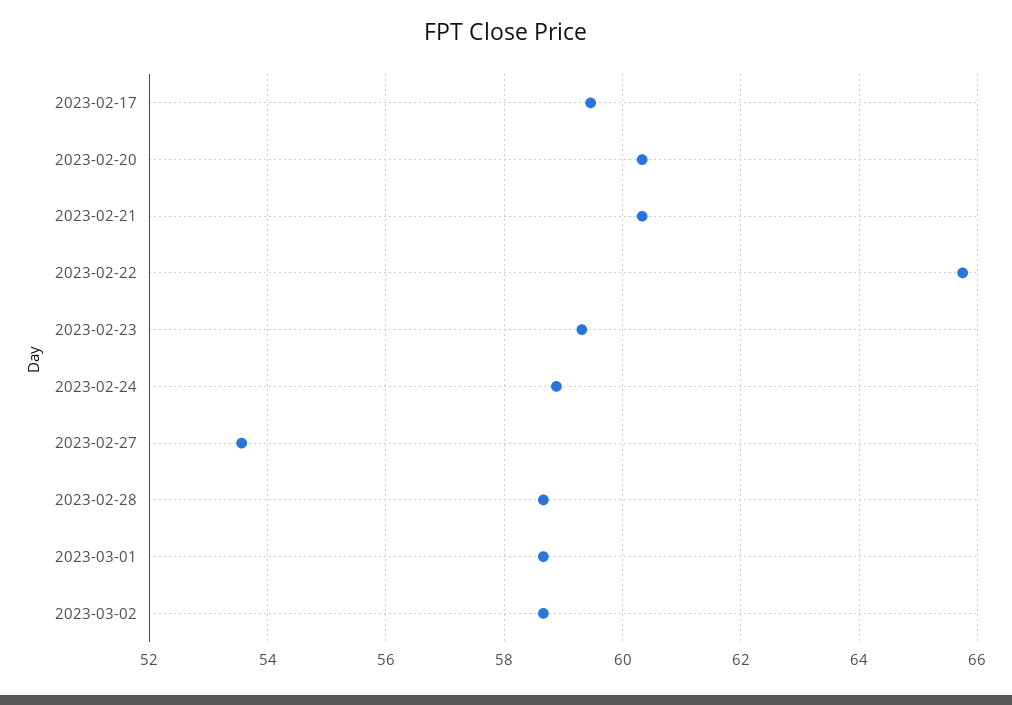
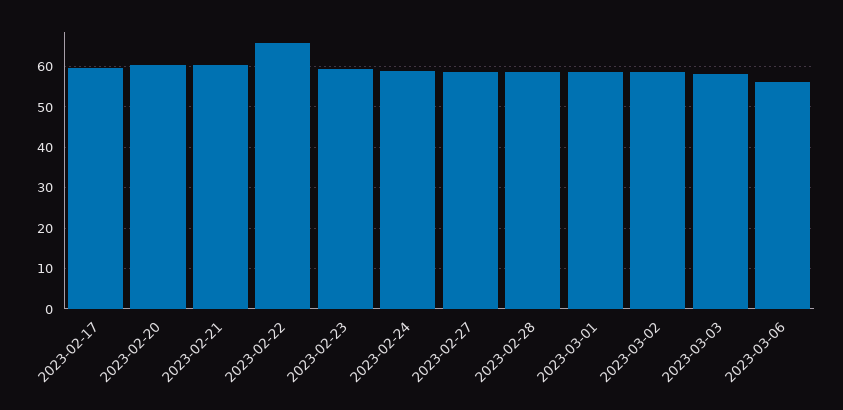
2023-02-27: 53.6 -> 58
2023-03-03: none -> 58
2023-03-06: none -> 56

